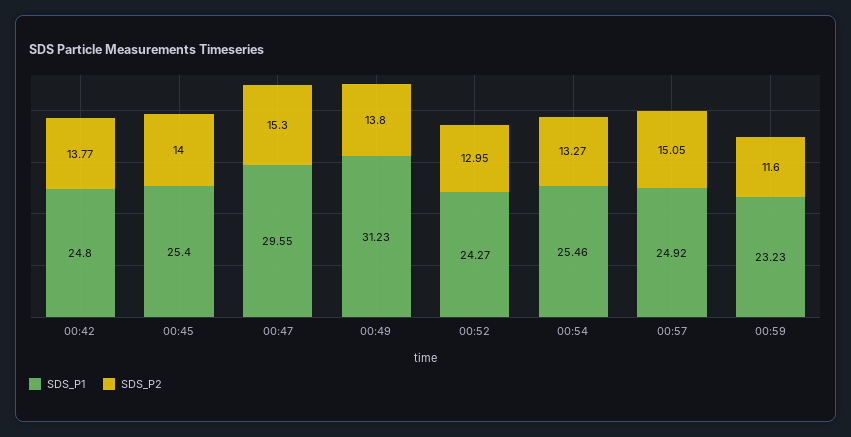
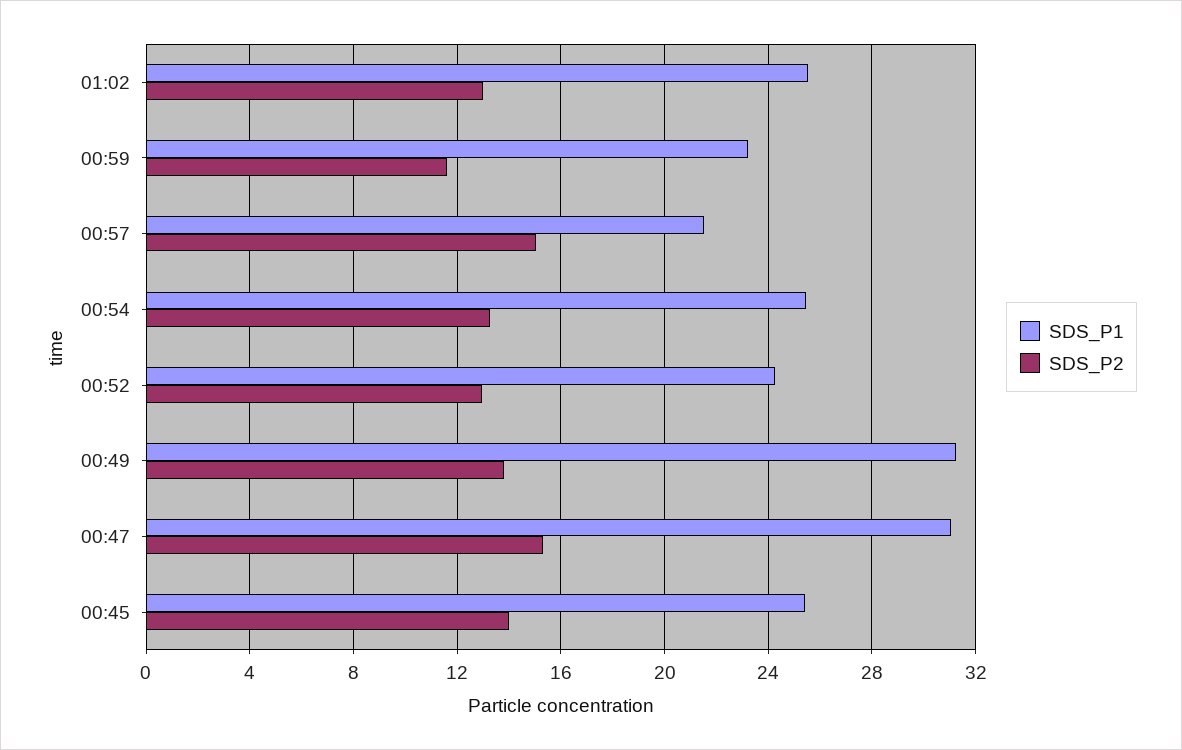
SDS_P1, 00:42: 24.8 -> none
SDS_P2, 00:42: 13.77 -> none
SDS_P1, 00:47: 29.55 -> 31
SDS_P1, 00:57: 24.92 -> 21.5
SDS_P1, 01:02: none -> 25.5
SDS_P2, 01:02: none -> 13

